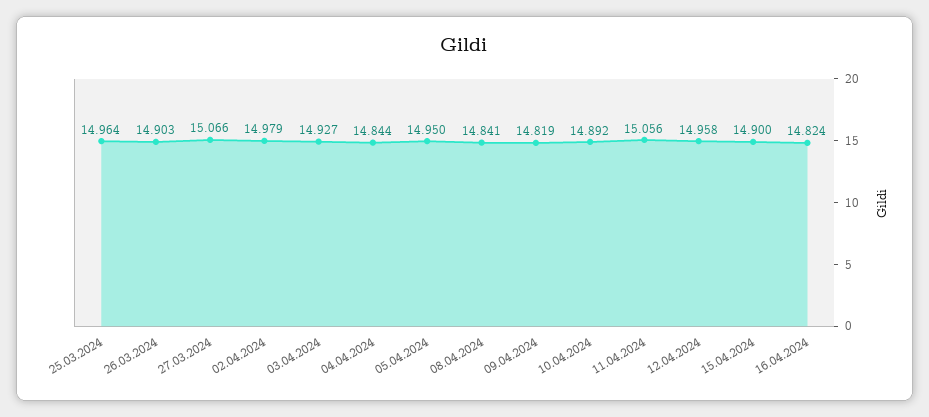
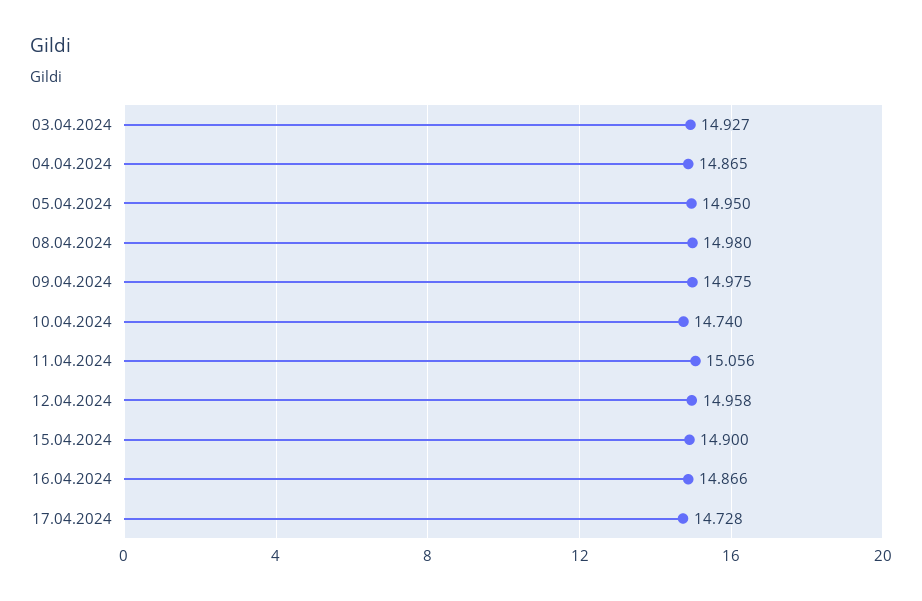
25.03.2024: 14.964 -> none
26.03.2024: 14.903 -> none
27.03.2024: 15.066 -> none
02.04.2024: 14.979 -> none
04.04.2024: 14.844 -> 14.865
08.04.2024: 14.841 -> 14.98
09.04.2024: 14.819 -> 14.975
10.04.2024: 14.892 -> 14.74
16.04.2024: 14.824 -> 14.866
17.04.2024: none -> 14.728

